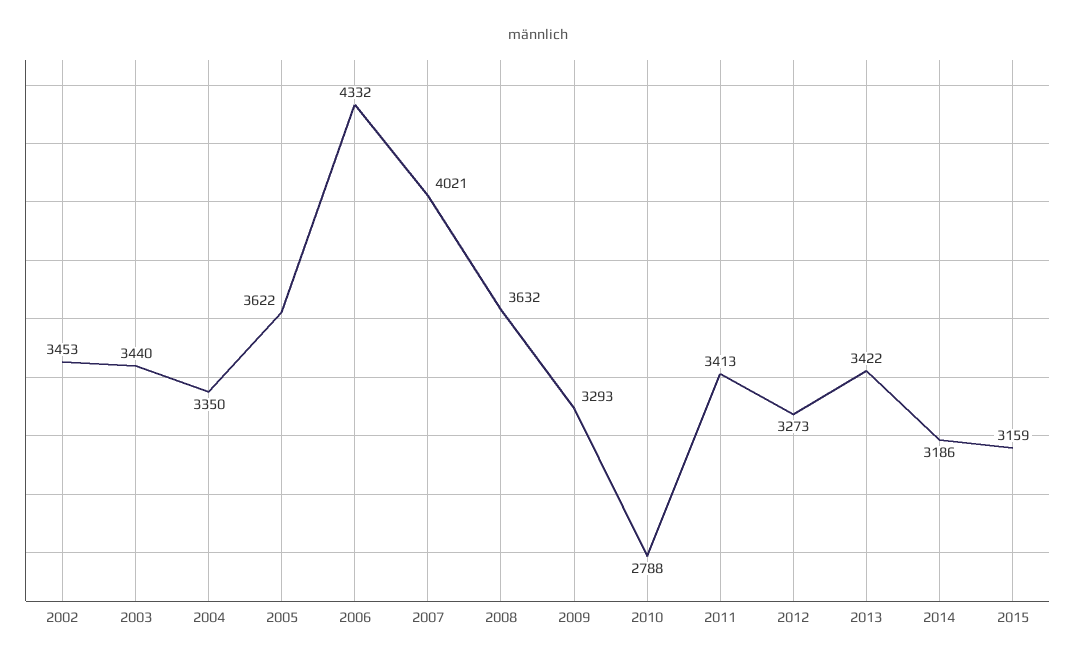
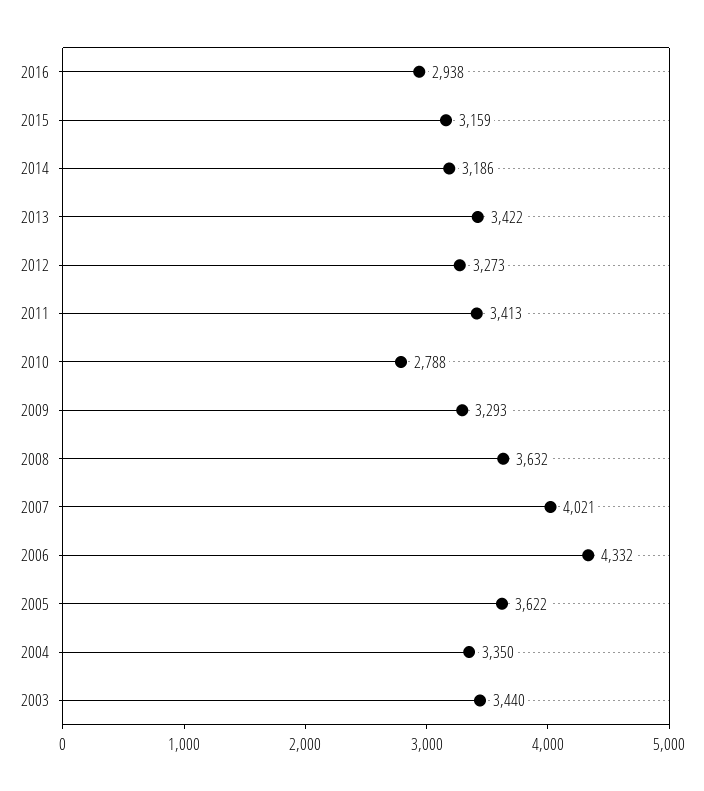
2002: 3453 -> none
2016: none -> 2938

